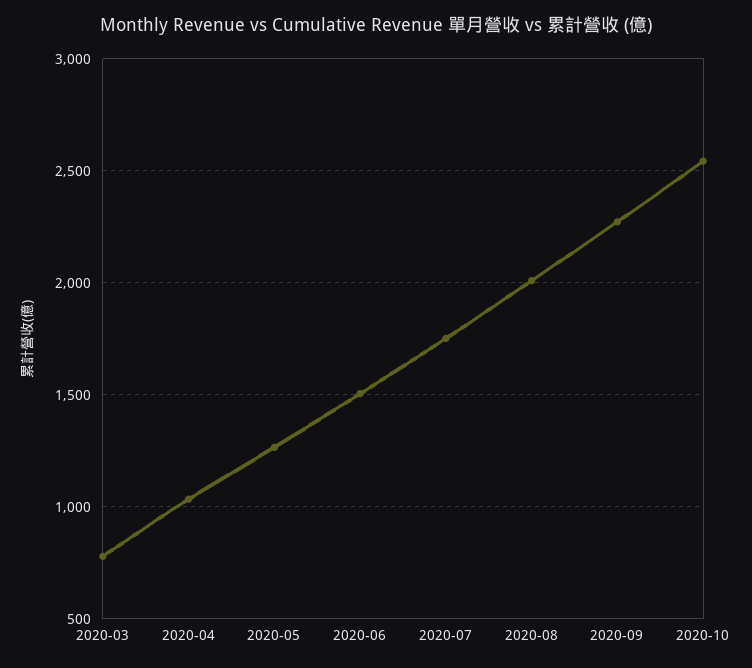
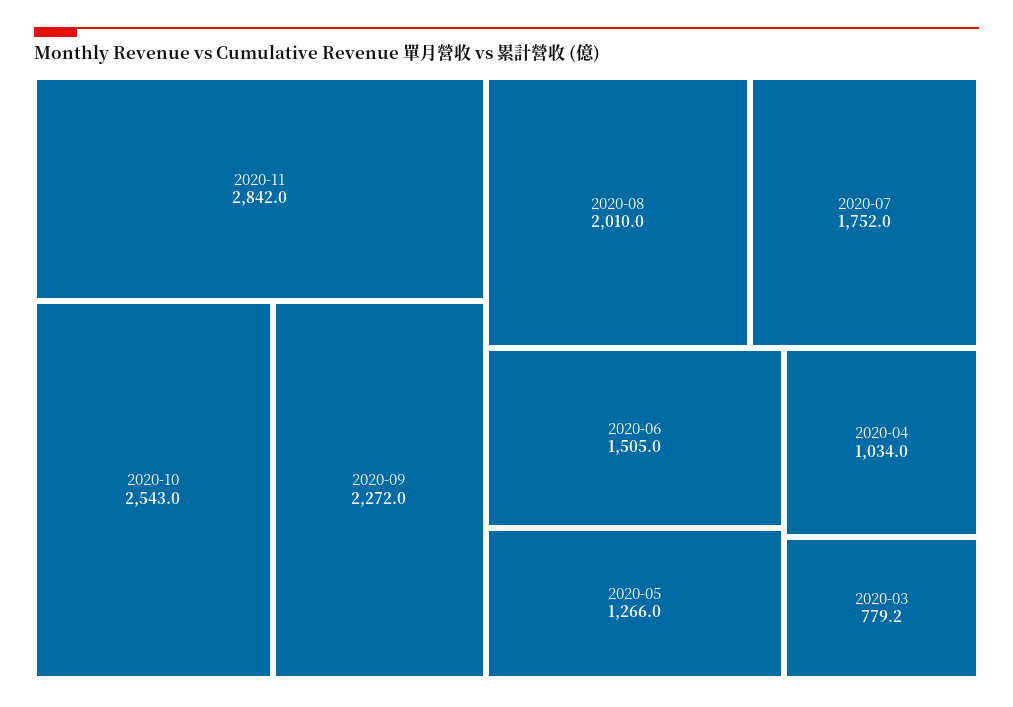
2020-11: none -> 2842

